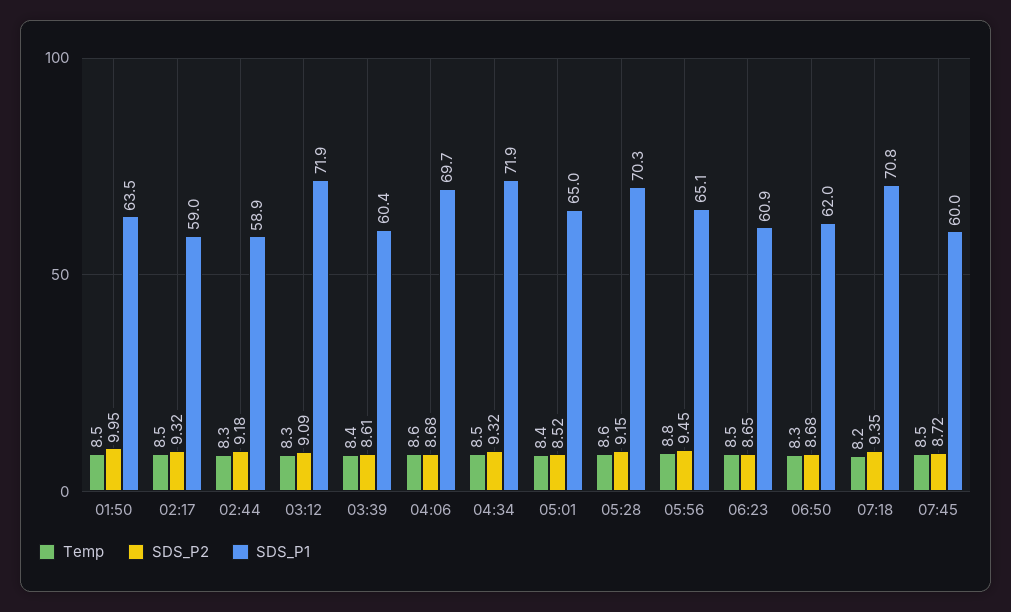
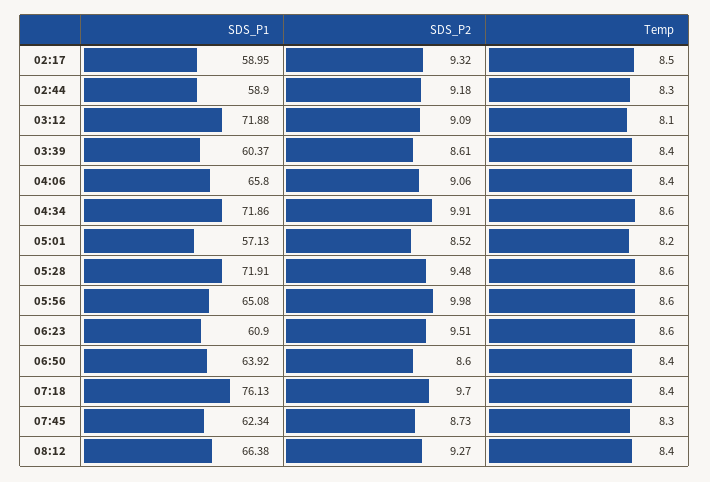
Temp, 01:50: 8.5 -> none
SDS_P2, 01:50: 9.95 -> none
SDS_P1, 01:50: 63.5 -> none
Temp, 03:12: 8.3 -> 8.1
Temp, 04:06: 8.6 -> 8.4
SDS_P2, 04:06: 8.68 -> 9.06
SDS_P1, 04:06: 69.7 -> 65.8
Temp, 04:34: 8.5 -> 8.6
SDS_P2, 04:34: 9.32 -> 9.91
Temp, 05:01: 8.4 -> 8.2
SDS_P1, 05:01: 65 -> 57.13
SDS_P2, 05:28: 9.15 -> 9.48
SDS_P1, 05:28: 70.3 -> 71.91
Temp, 05:56: 8.8 -> 8.6
SDS_P2, 05:56: 9.45 -> 9.98
Temp, 06:23: 8.5 -> 8.6
SDS_P2, 06:23: 8.65 -> 9.51
Temp, 06:50: 8.3 -> 8.4
SDS_P2, 06:50: 8.68 -> 8.6
SDS_P1, 06:50: 62 -> 63.92
Temp, 07:18: 8.2 -> 8.4
SDS_P2, 07:18: 9.35 -> 9.7
SDS_P1, 07:18: 70.8 -> 76.13
Temp, 07:45: 8.5 -> 8.3
SDS_P2, 07:45: 8.72 -> 8.73
SDS_P1, 07:45: 60 -> 62.34
SDS_P1, 08:12: none -> 66.38
SDS_P2, 08:12: none -> 9.27
Temp, 08:12: none -> 8.4

